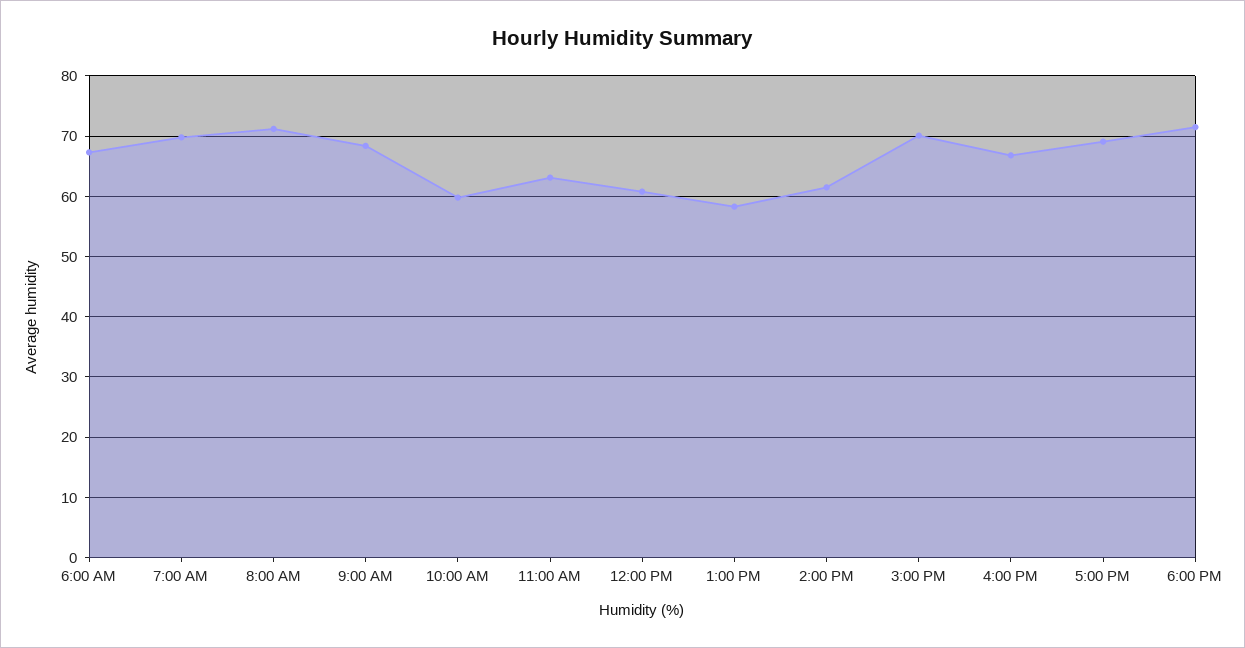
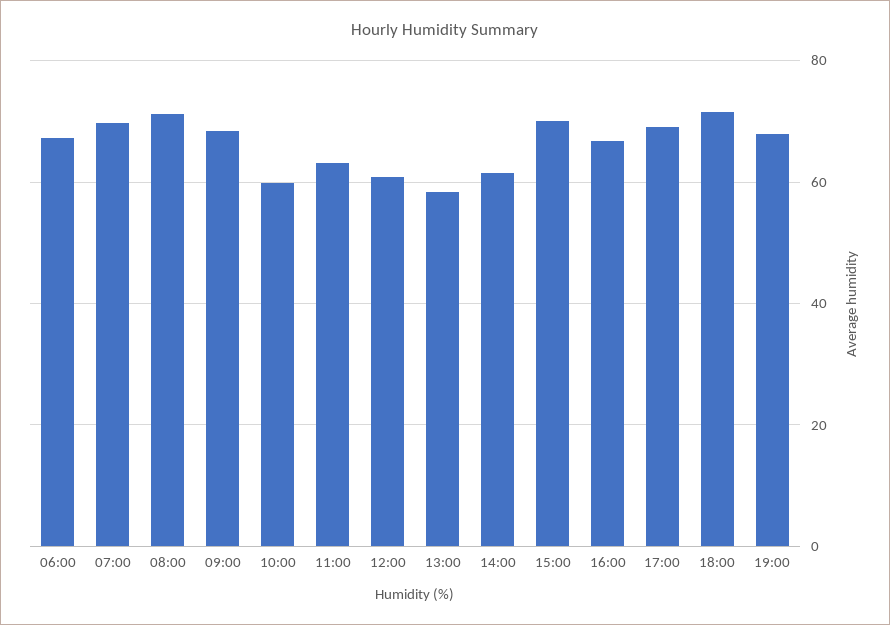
19:00: none -> 68

